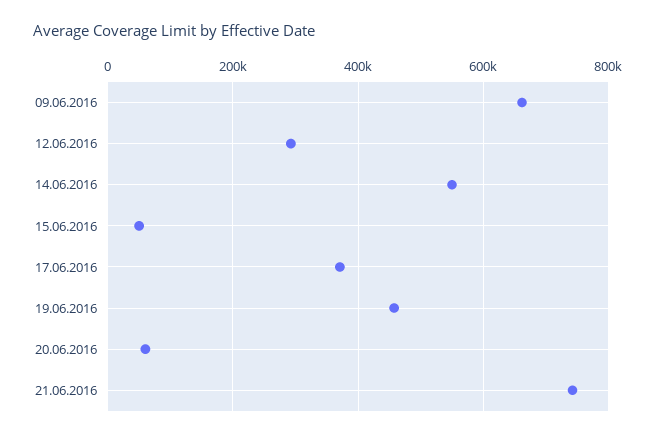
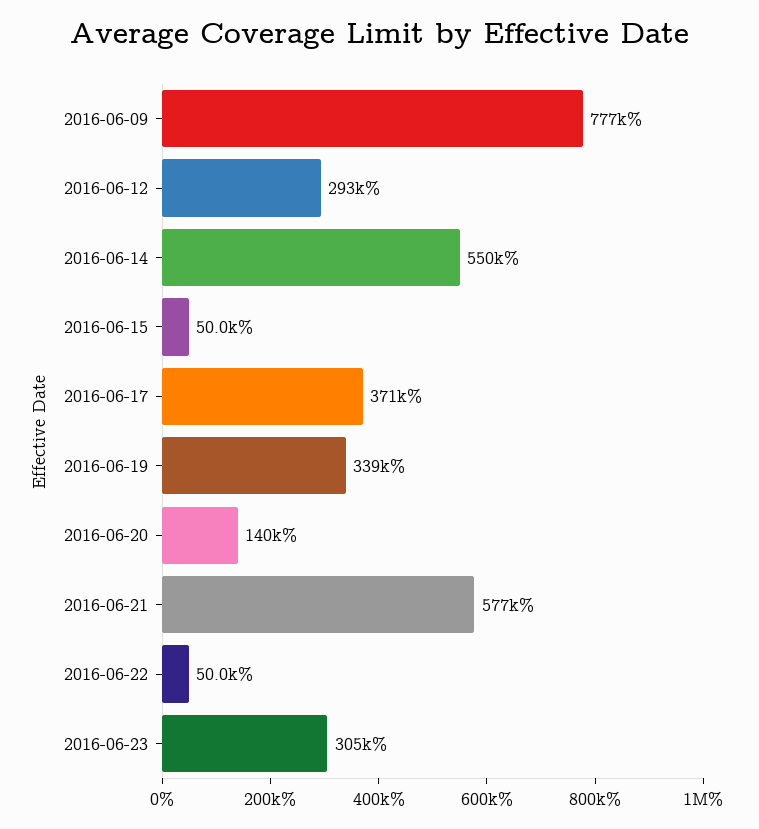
09.06.2016: 660000 -> 777000
19.06.2016: 460000 -> 339000
20.06.2016: 60000 -> 140000
21.06.2016: 740000 -> 577000
2016-06-22: none -> 50000
2016-06-23: none -> 305000

